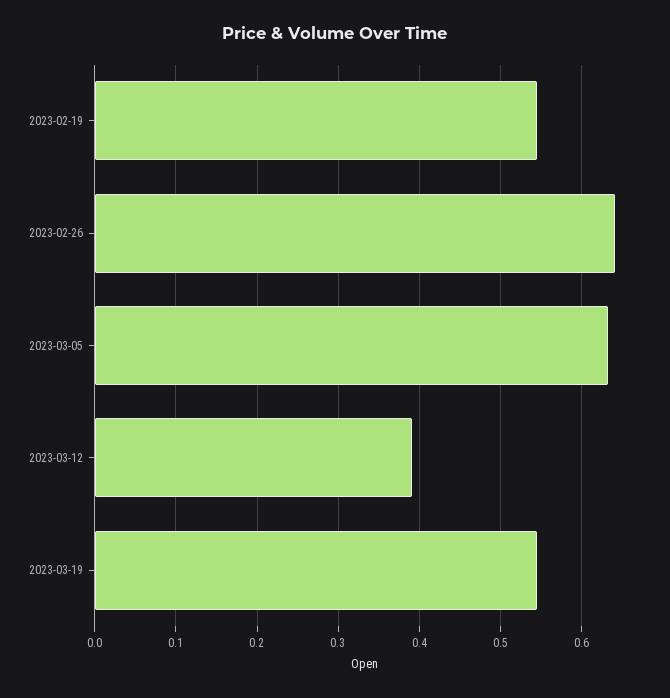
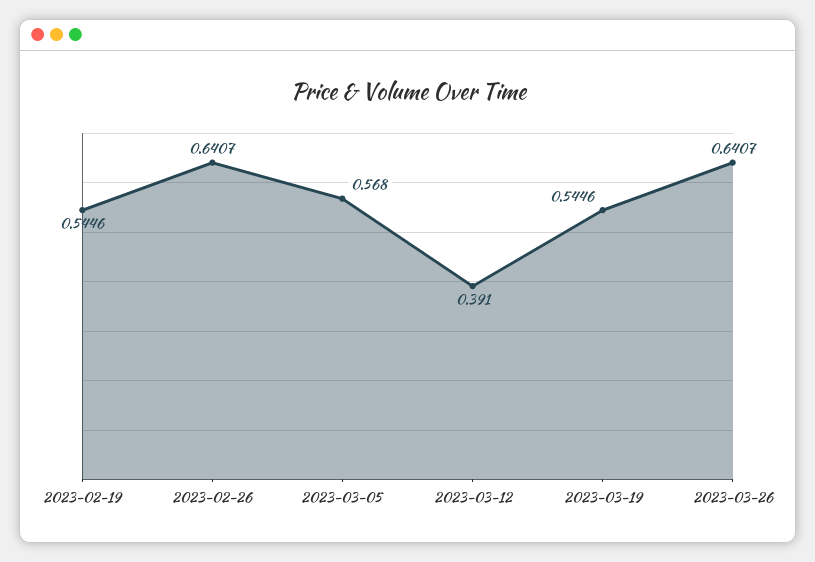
2023-03-05: 0.63 -> 0.568
2023-03-26: none -> 0.6407

